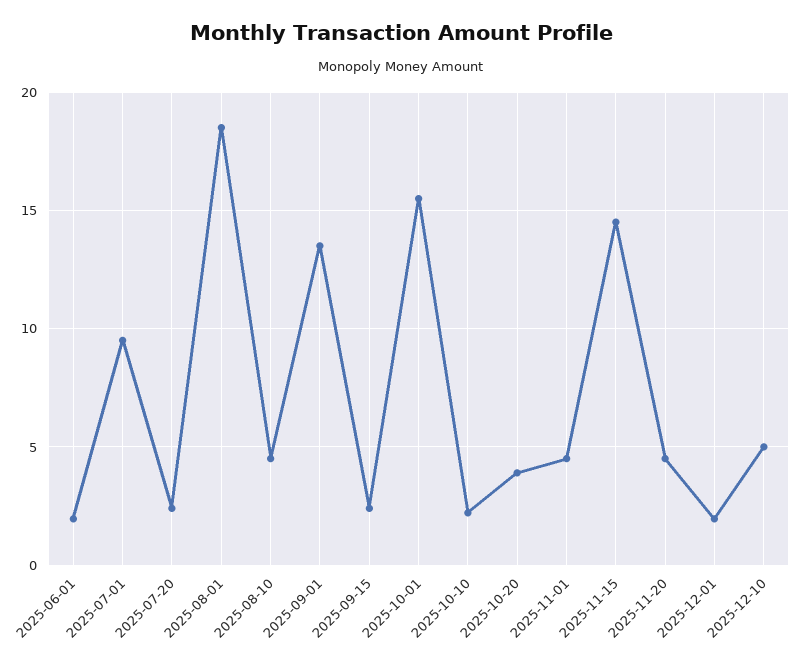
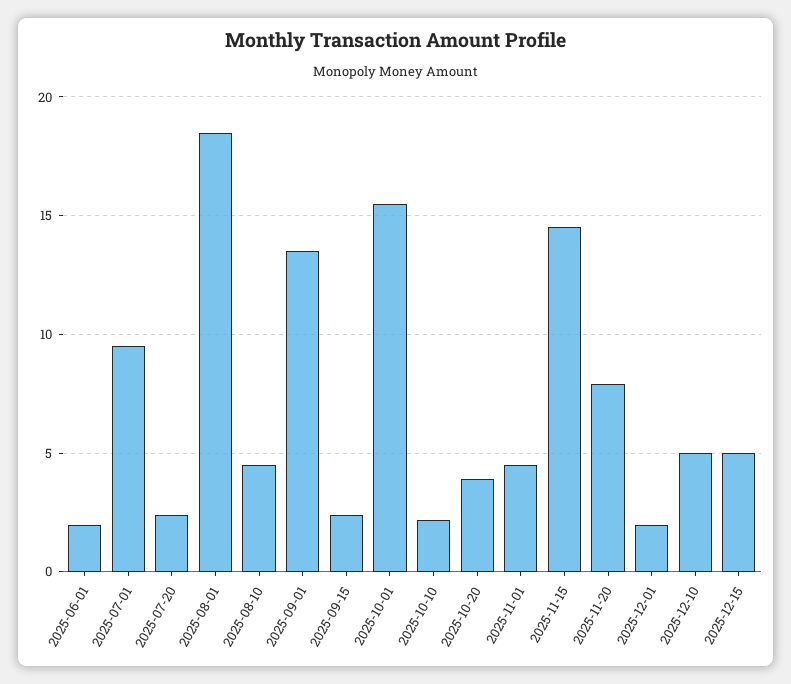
2025-11-20: 4.5 -> 8
2025-12-15: none -> 5

